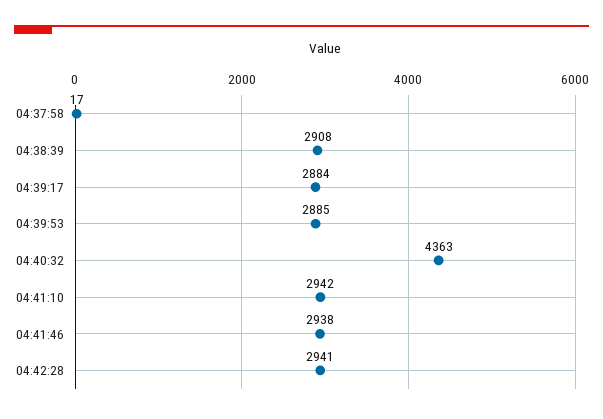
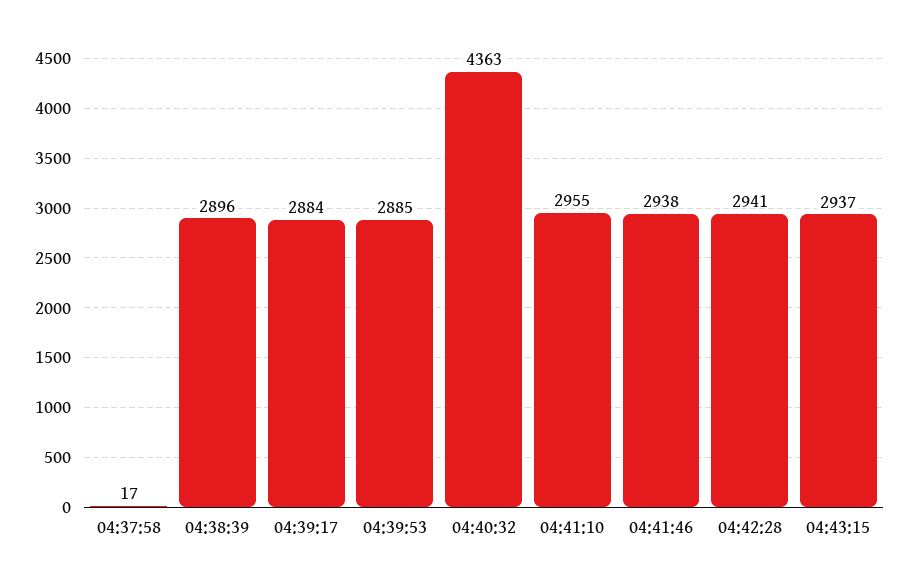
04:38:39: 2908 -> 2896
04:41:10: 2942 -> 2955
04:43:15: none -> 2937

